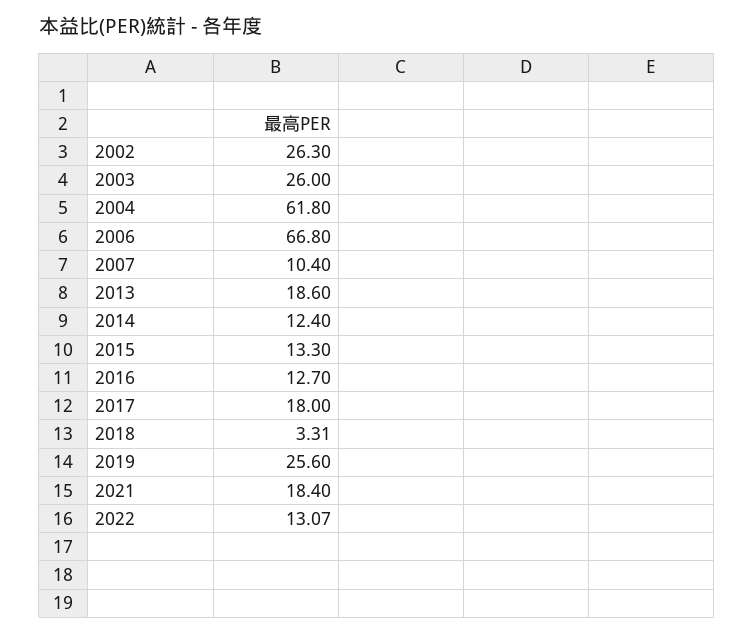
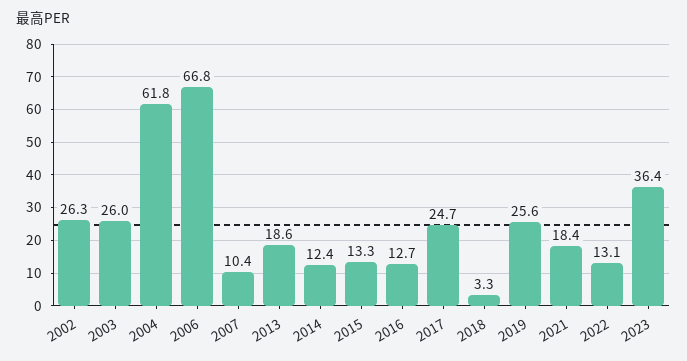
2017: 18 -> 24.7
2023: none -> 36.4

